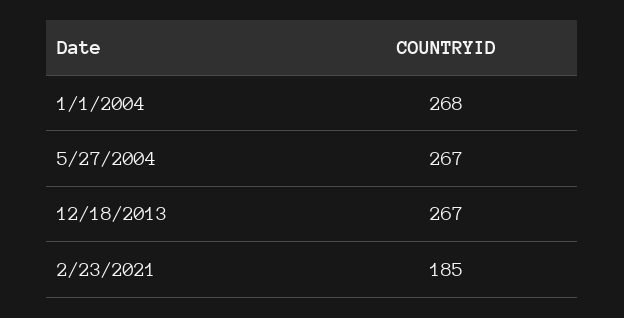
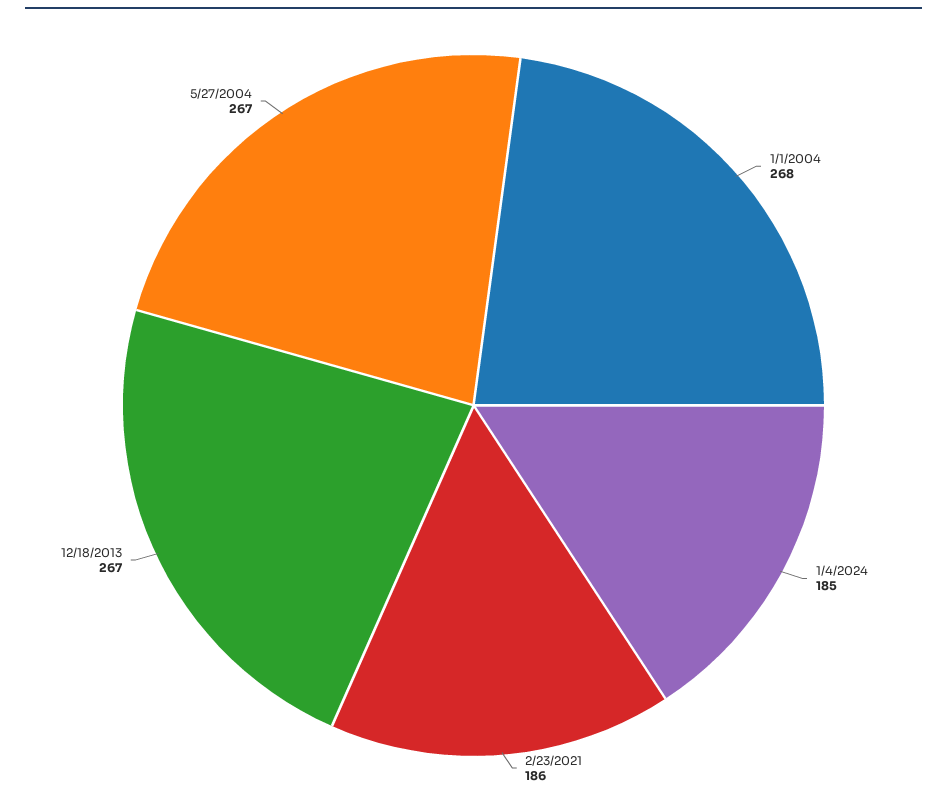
2/23/2021: 185 -> 186
1/4/2024: none -> 185

